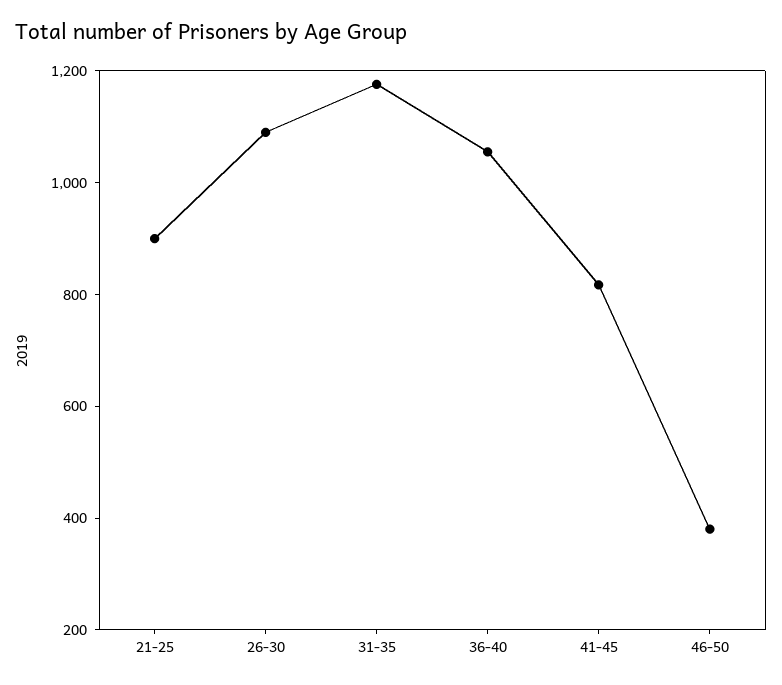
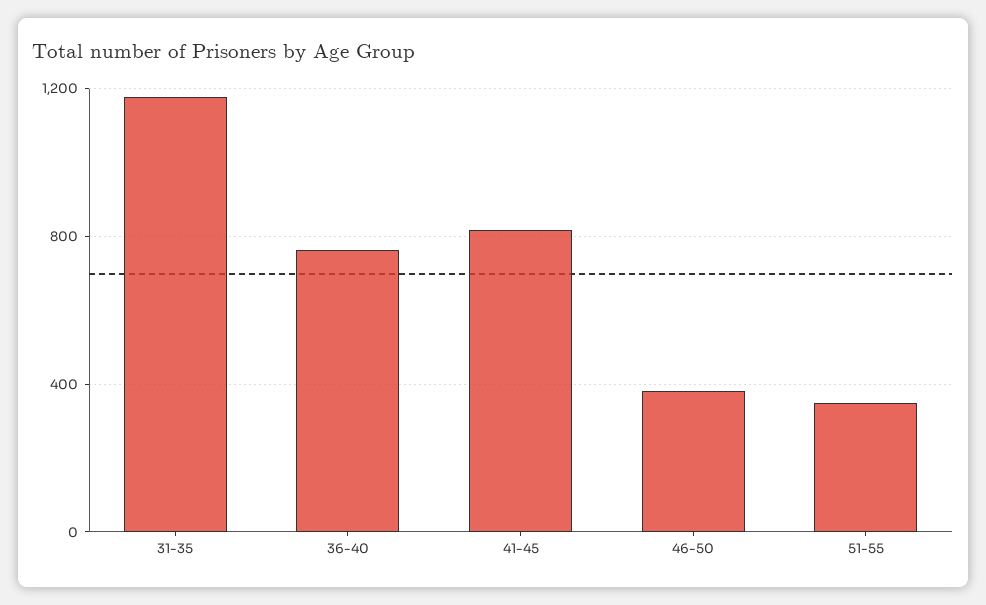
21-25: 900 -> none
26-30: 1100 -> none
36-40: 1050 -> 750
51-55: none -> 350

